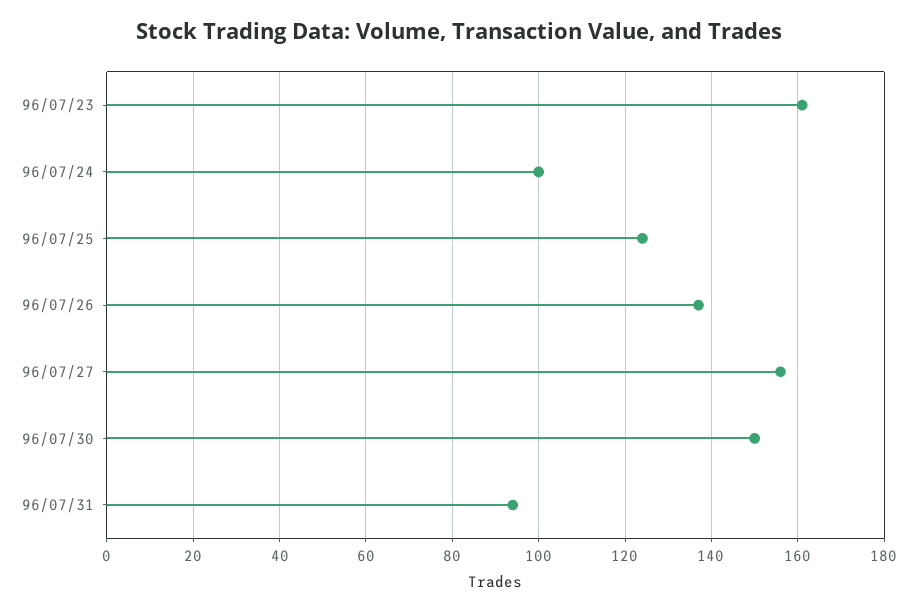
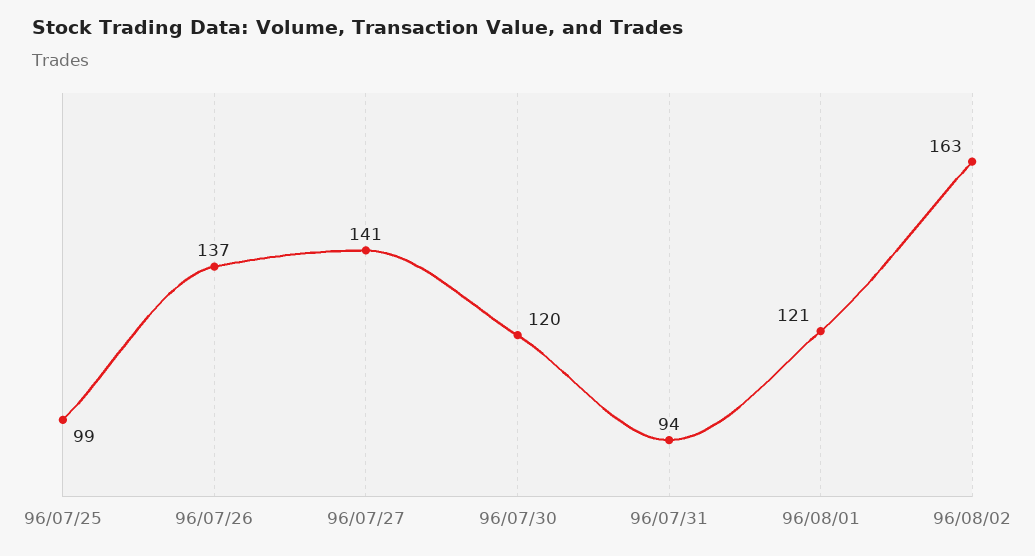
96/07/23: 160 -> none
96/07/24: 100 -> none
96/07/25: 125 -> 99
96/07/27: 155 -> 141
96/07/30: 150 -> 120
96/08/01: none -> 121
96/08/02: none -> 163

